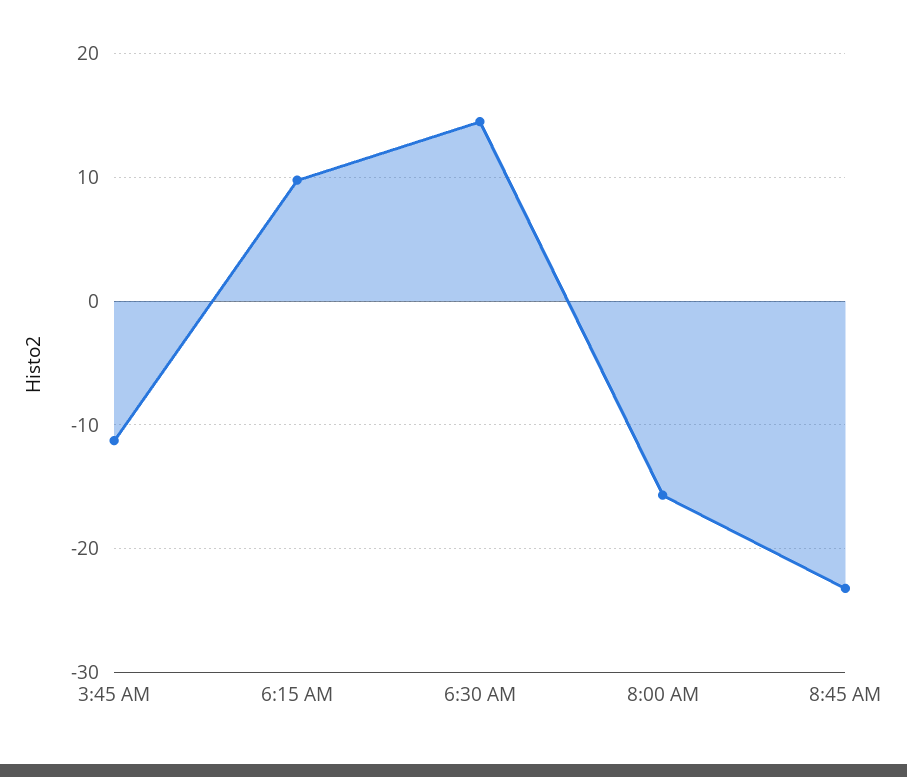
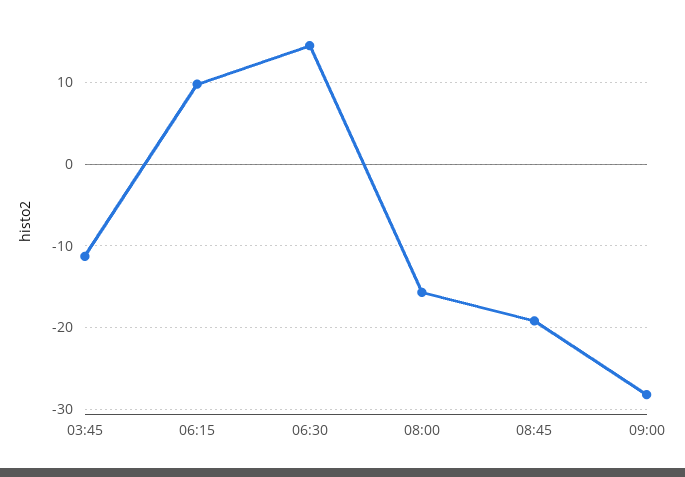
8:45 AM: -23 -> -19
09:00: none -> -28

